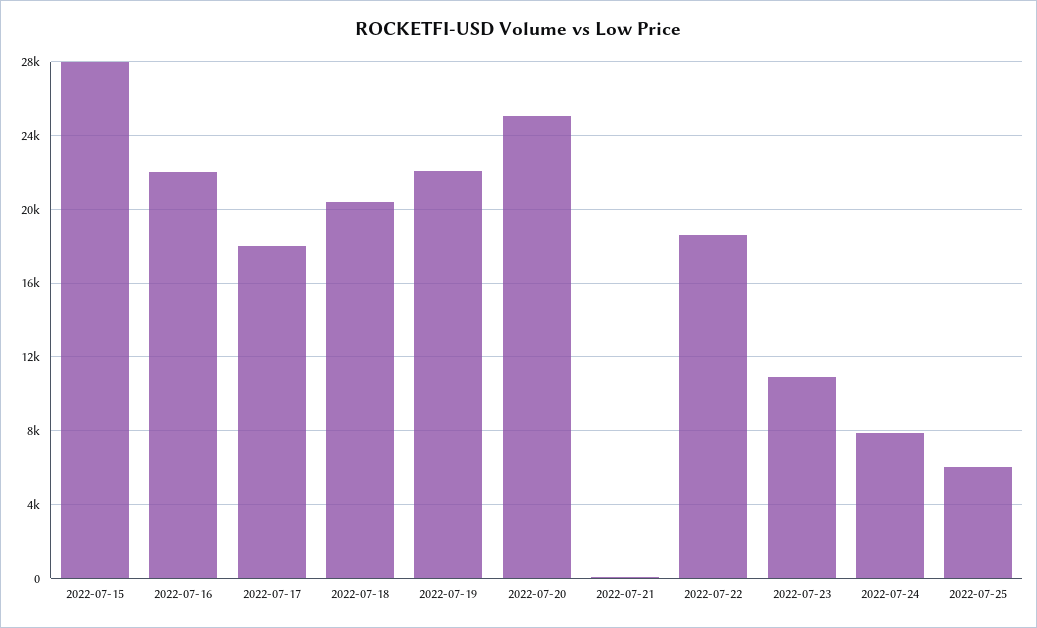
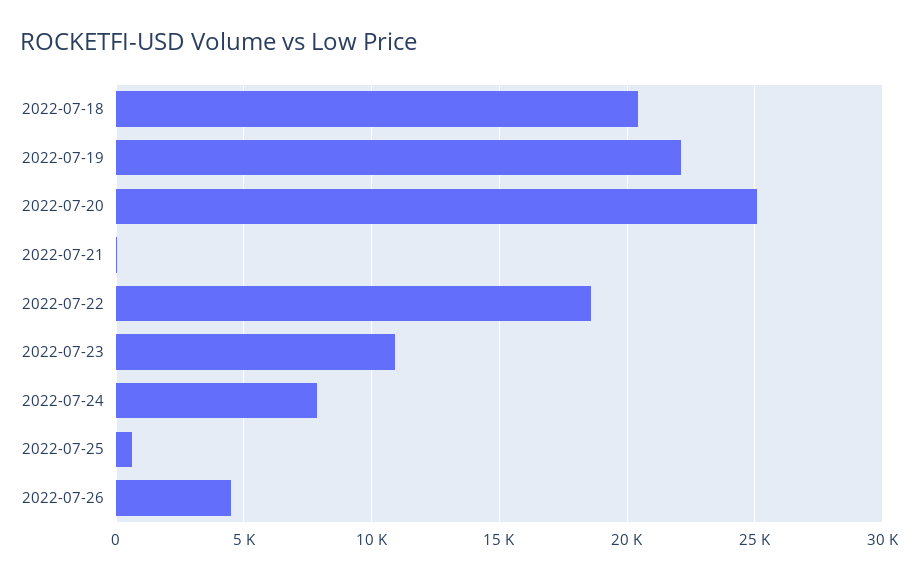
2022-07-15: 28000 -> none
2022-07-16: 22000 -> none
2022-07-17: 18000 -> none
2022-07-25: 6000 -> 500
2022-07-26: none -> 4500

